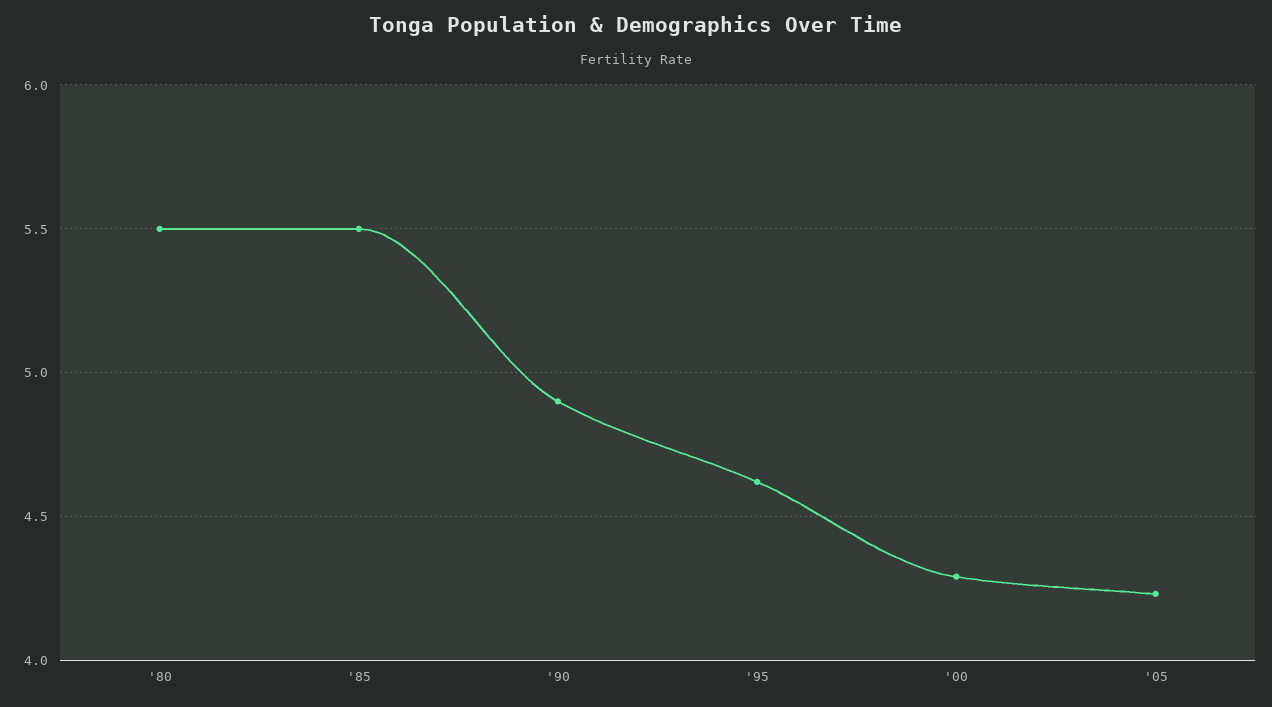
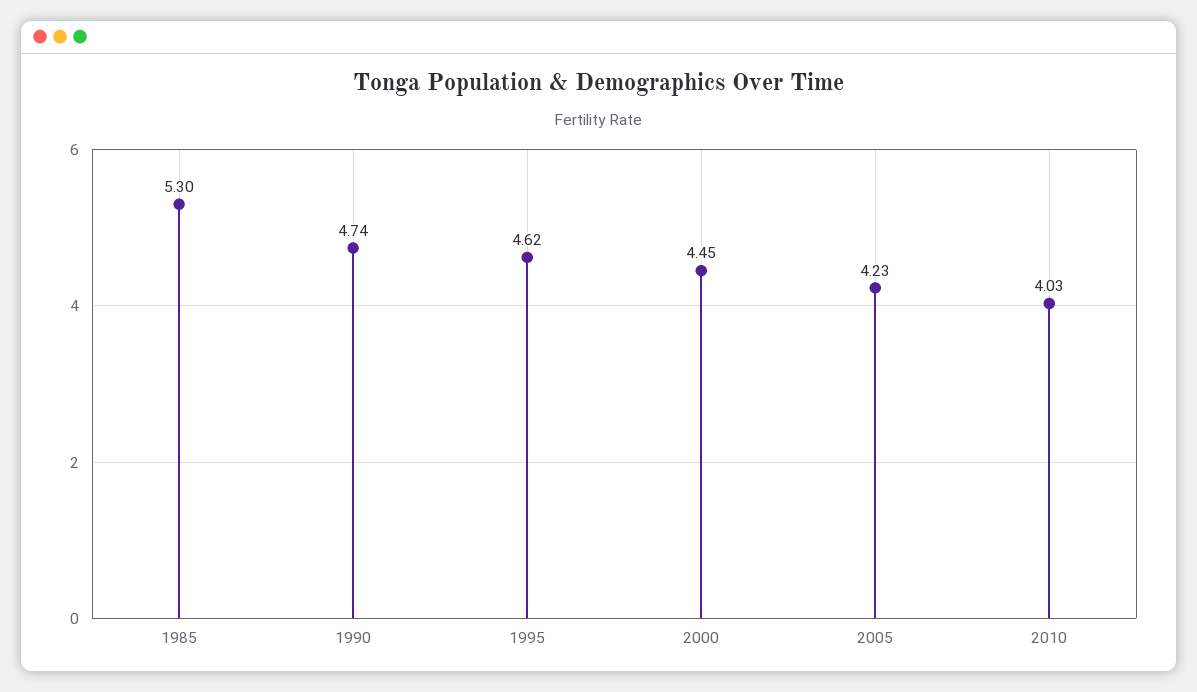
'80: 5.5 -> none
'85: 5.5 -> 5.3
'90: 4.9 -> 4.74
'00: 4.3 -> 4.45
2010: none -> 4.03

